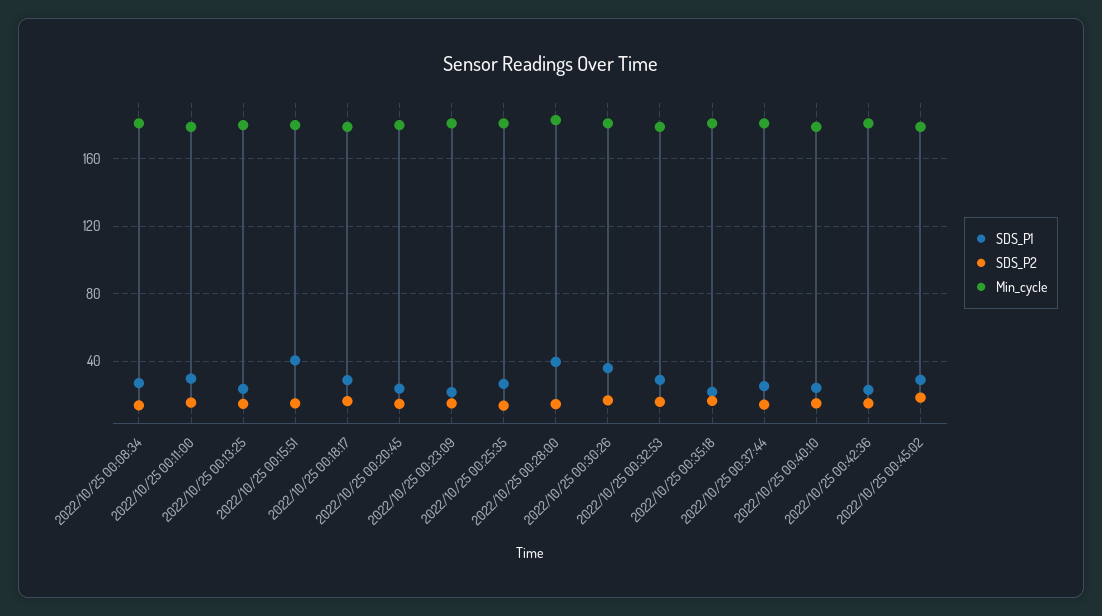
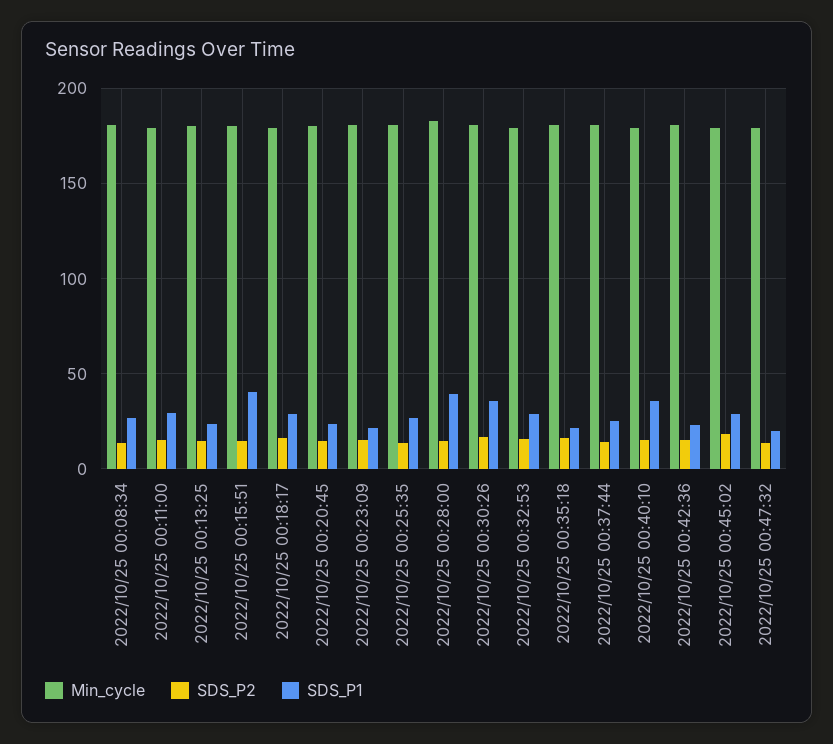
SDS_P1, 2022/10/25 00:40:10: 25 -> 35
Min_cycle, 2022/10/25 00:47:32: none -> 180
SDS_P2, 2022/10/25 00:47:32: none -> 15
SDS_P1, 2022/10/25 00:47:32: none -> 20

